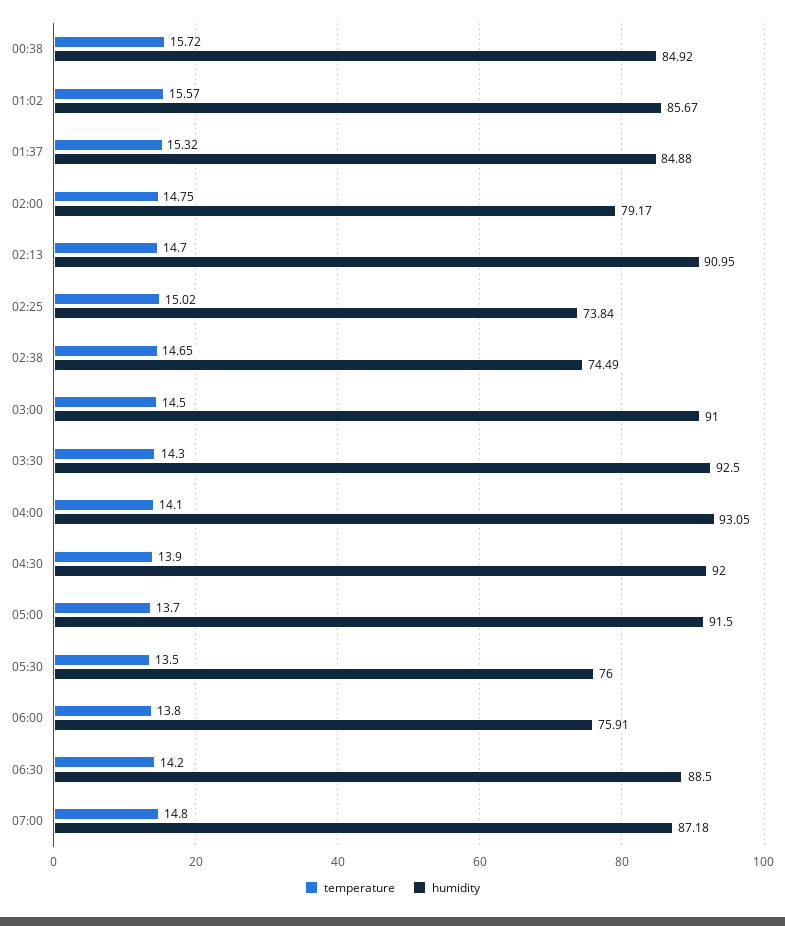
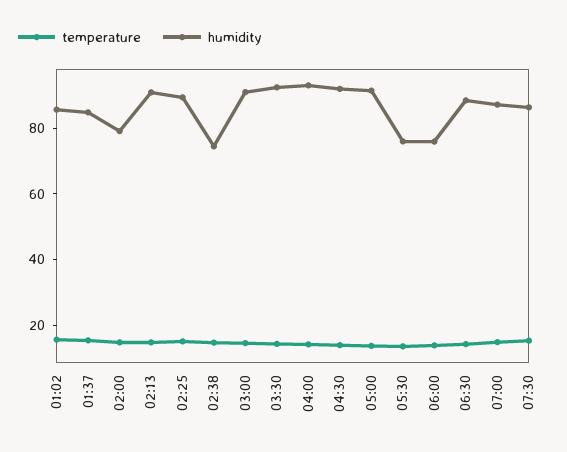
temperature, 00:38: 15.72 -> none
humidity, 00:38: 84.92 -> none
humidity, 02:25: 73.84 -> 90
temperature, 07:30: none -> 15
humidity, 07:30: none -> 85

